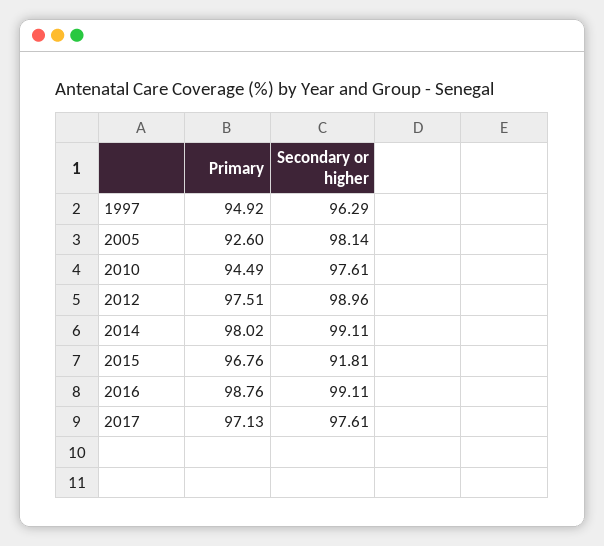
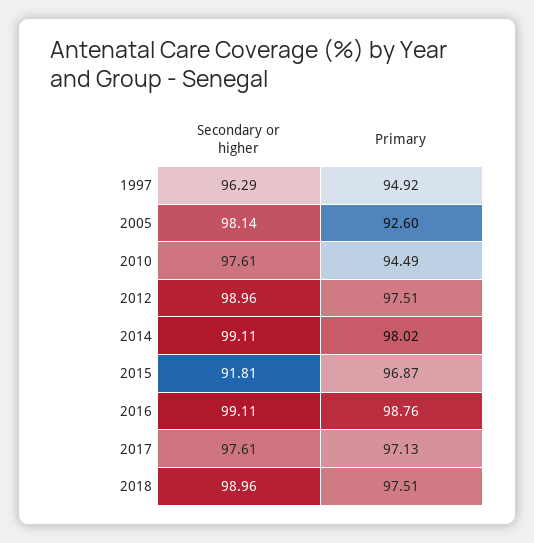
Primary, 2015: 96.76 -> 96.87
Secondary or higher, 2018: none -> 98.96
Primary, 2018: none -> 97.51

